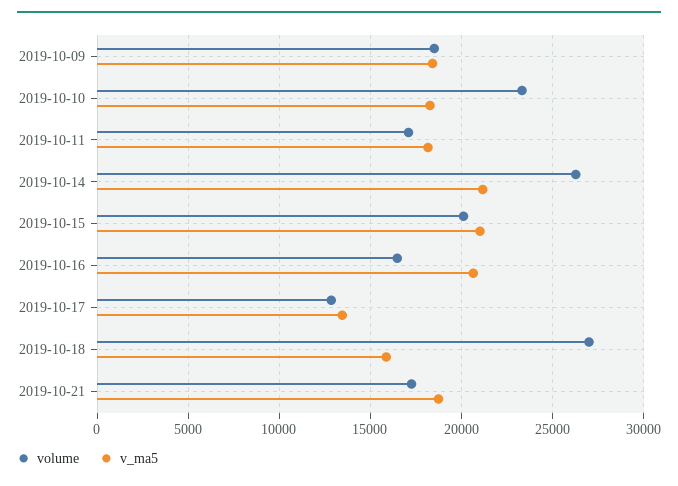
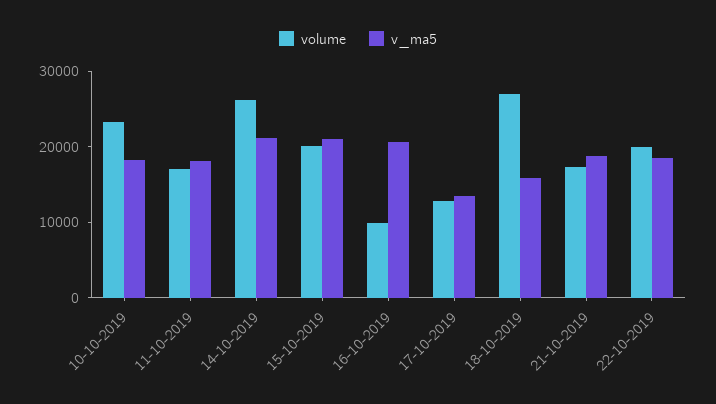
volume, 2019-10-09: 18500 -> none
v_ma5, 2019-10-09: 18500 -> none
volume, 2019-10-16: 16500 -> 10000
volume, 22-10-2019: none -> 20000
v_ma5, 22-10-2019: none -> 18000

